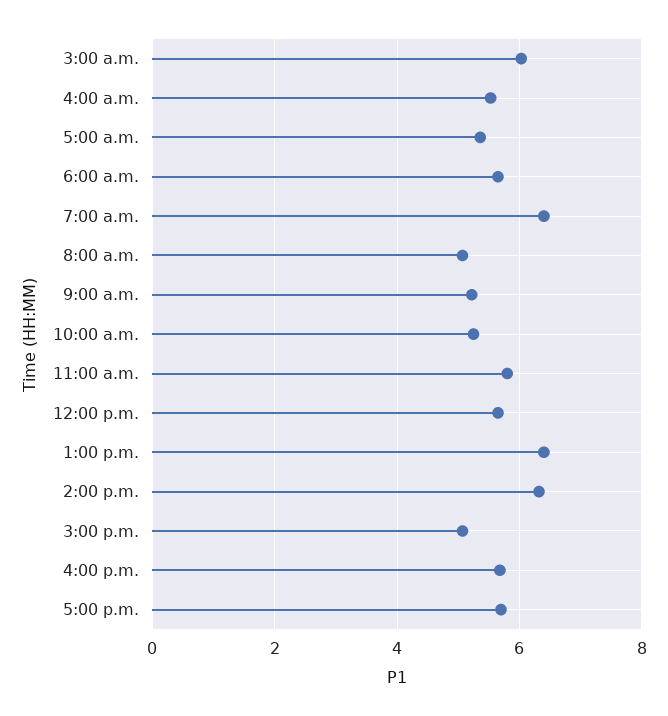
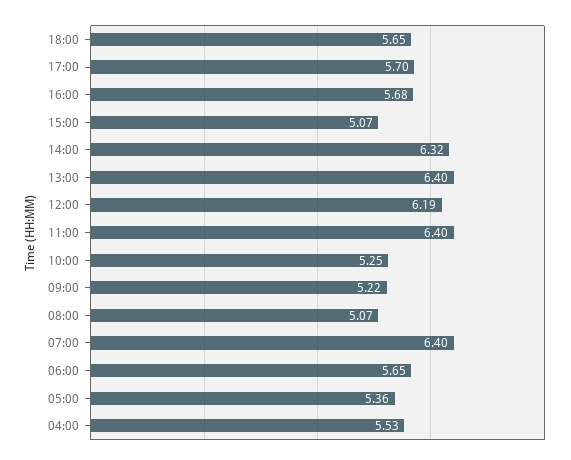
3:00 a.m.: 6 -> none
11:00 a.m.: 5.8 -> 6.4
12:00 p.m.: 5.6 -> 6.19
18:00: none -> 5.65

